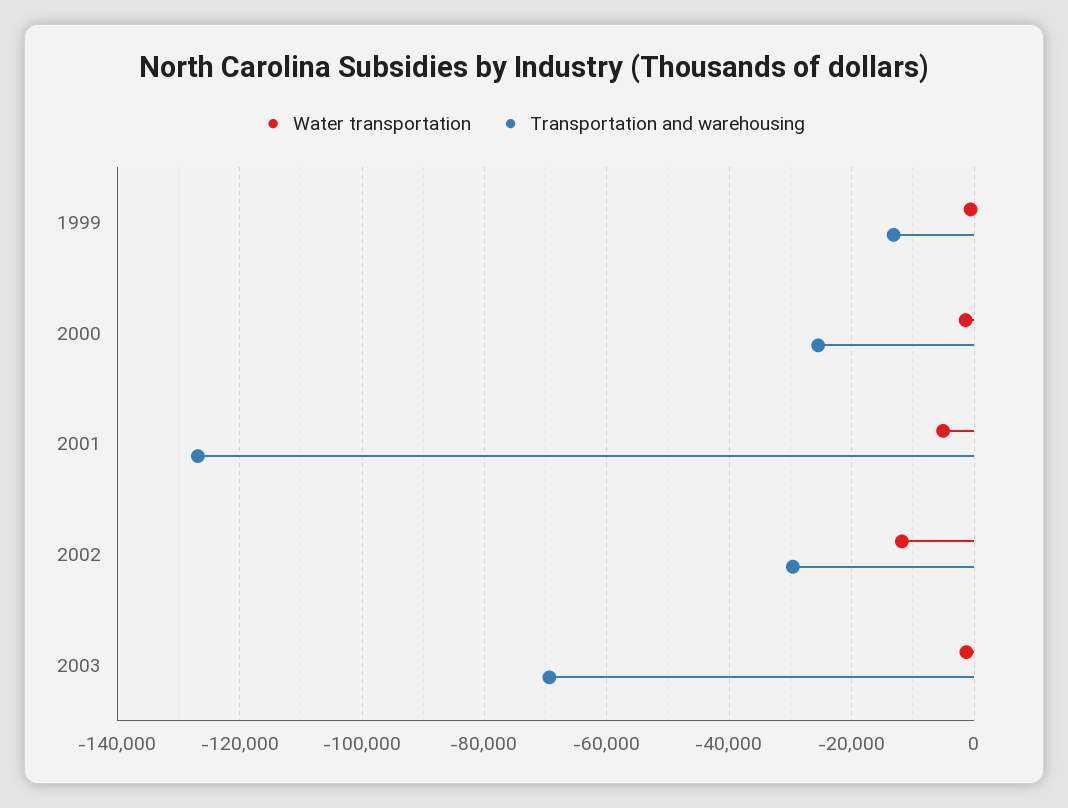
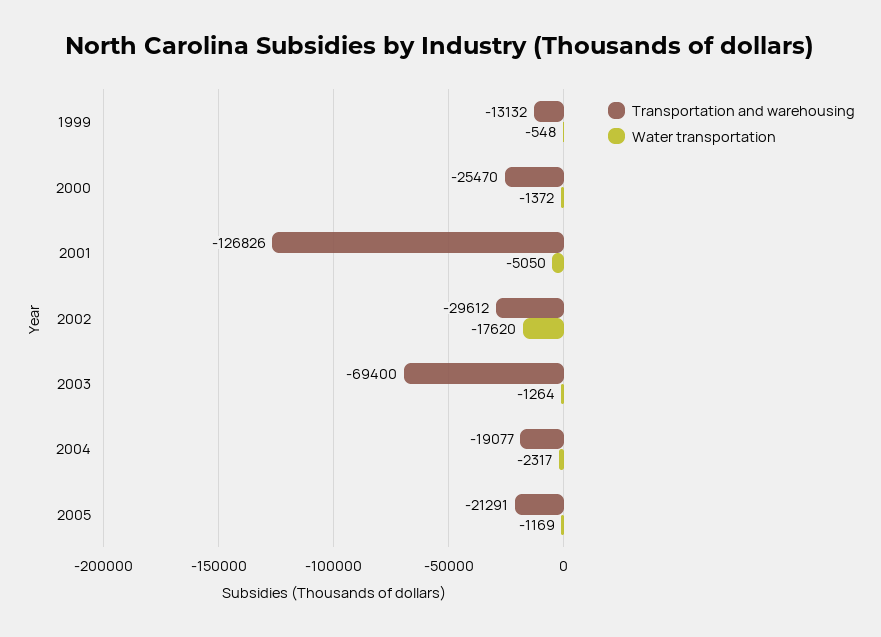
Water transportation, 2002: -12000 -> -17620
Transportation and warehousing, 2004: none -> -19077
Water transportation, 2004: none -> -2317
Transportation and warehousing, 2005: none -> -21291
Water transportation, 2005: none -> -1169

